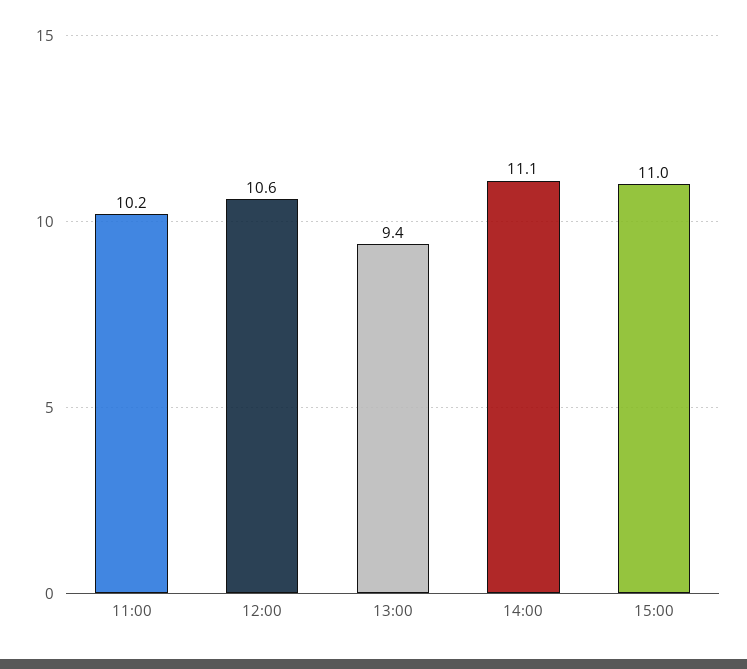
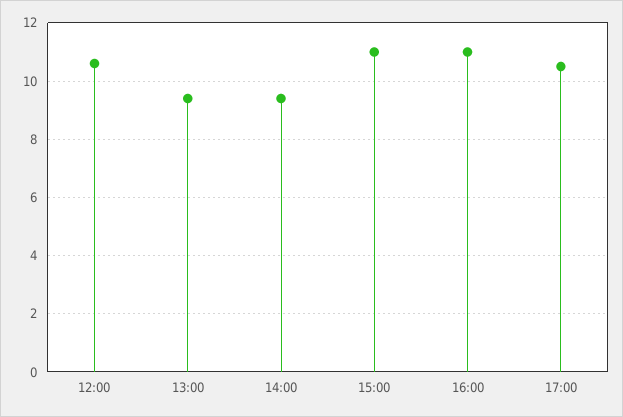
11:00: 10.2 -> none
14:00: 11.1 -> 9.5
16:00: none -> 11
17:00: none -> 10.5

